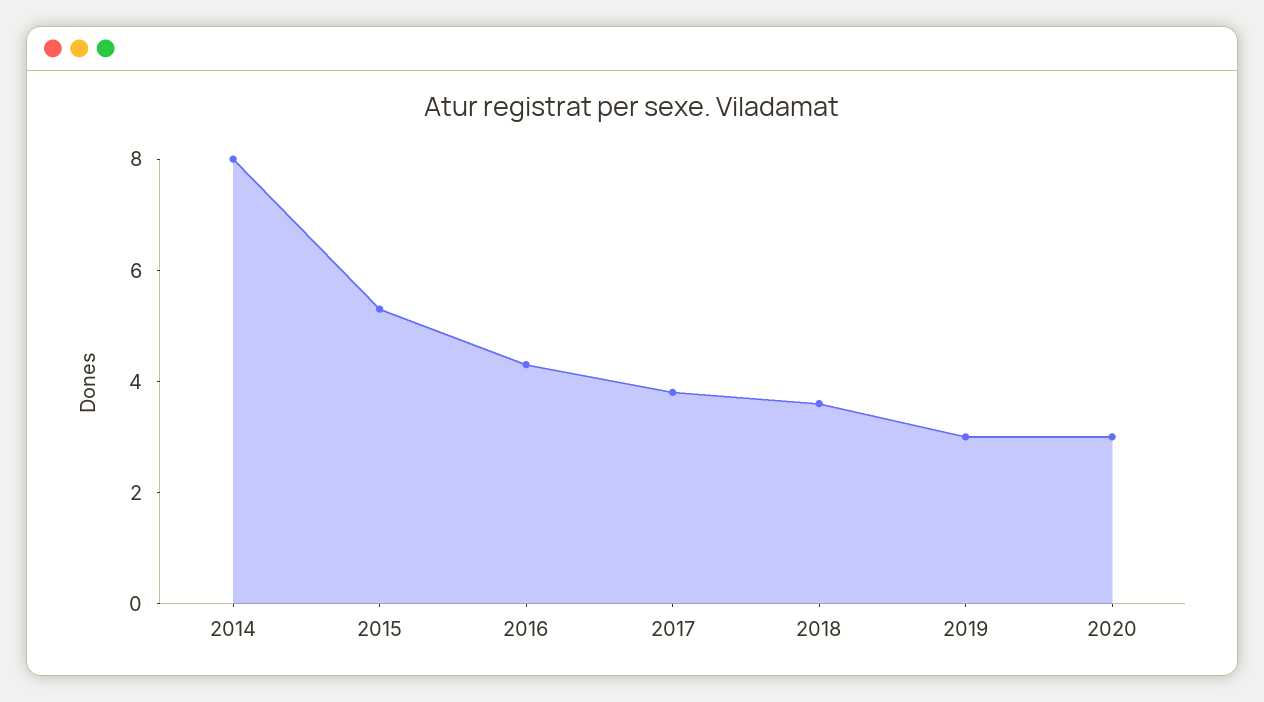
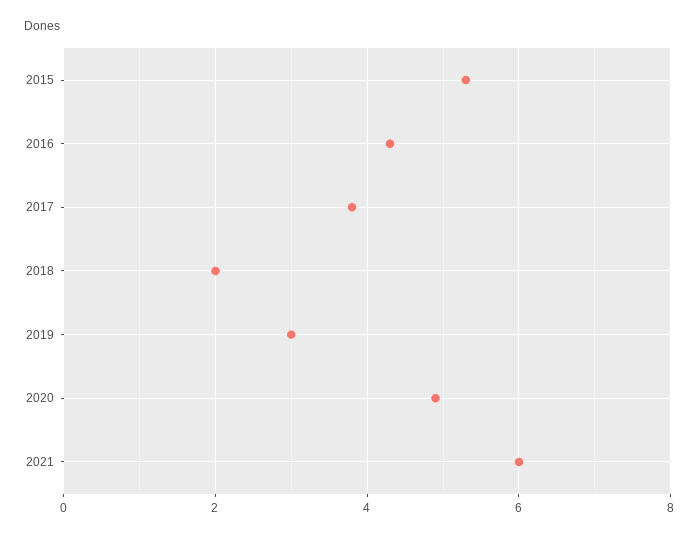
2014: 8 -> none
2018: 3.5 -> 2
2020: 3 -> 5
2021: none -> 6

